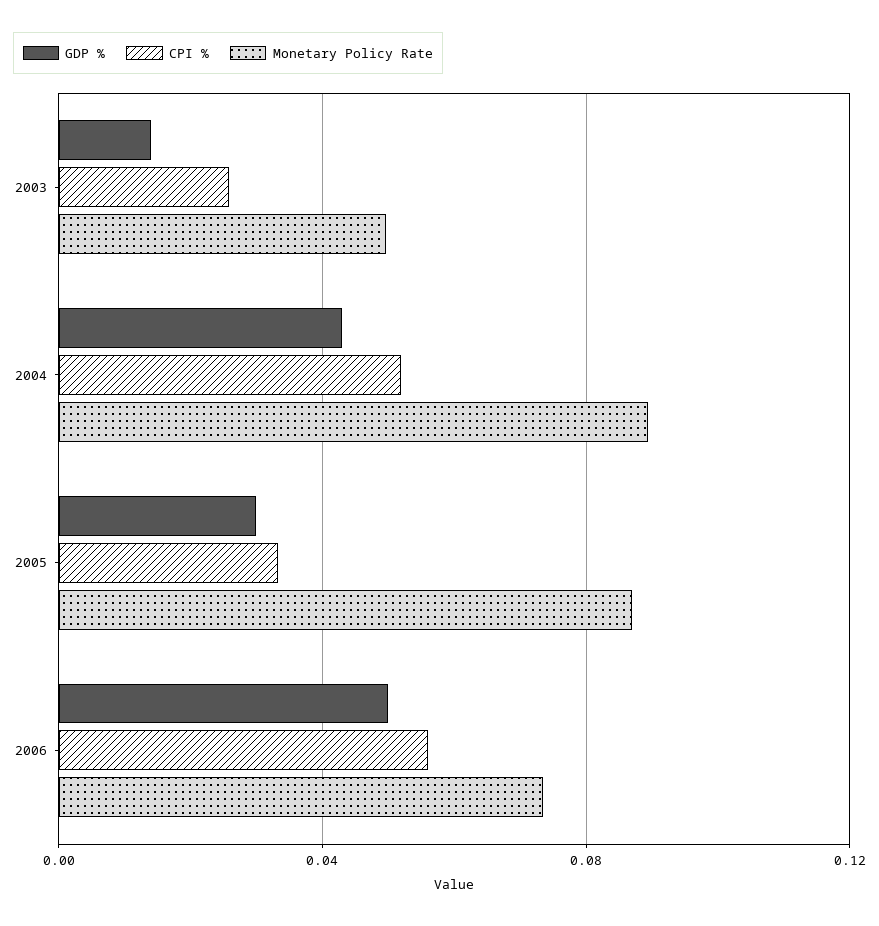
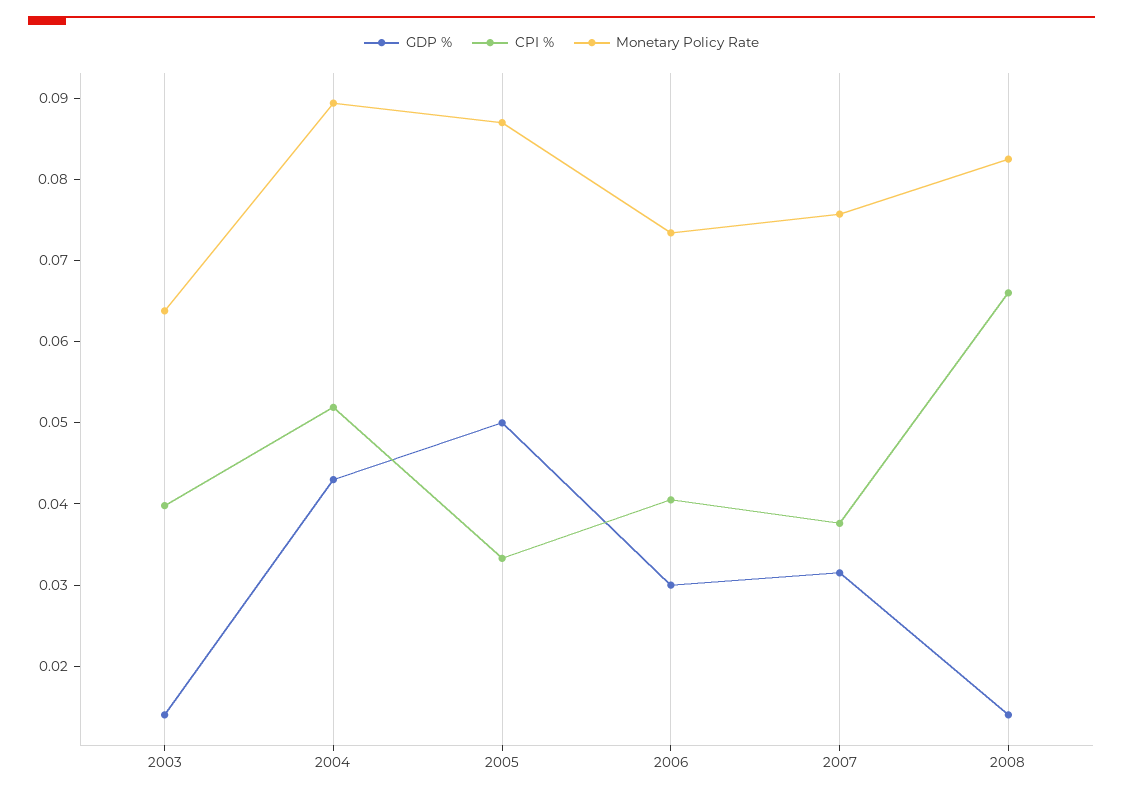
CPI %, 2003: 0.025 -> 0.04
Monetary Policy Rate, 2003: 0.05 -> 0.064
GDP %, 2005: 0.03 -> 0.05
GDP %, 2006: 0.05 -> 0.03
CPI %, 2006: 0.055 -> 0.04
GDP %, 2007: none -> 0.032
CPI %, 2007: none -> 0.038
Monetary Policy Rate, 2007: none -> 0.076
GDP %, 2008: none -> 0.014
CPI %, 2008: none -> 0.066
Monetary Policy Rate, 2008: none -> 0.082

